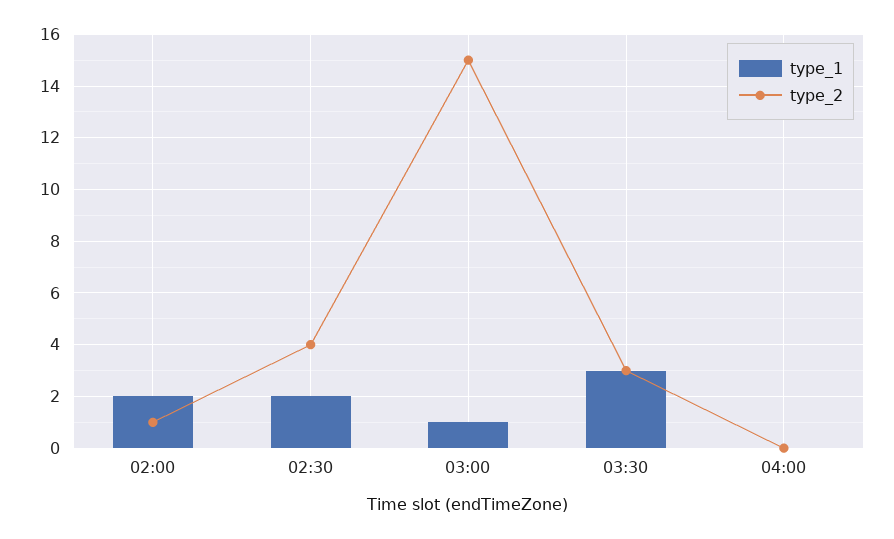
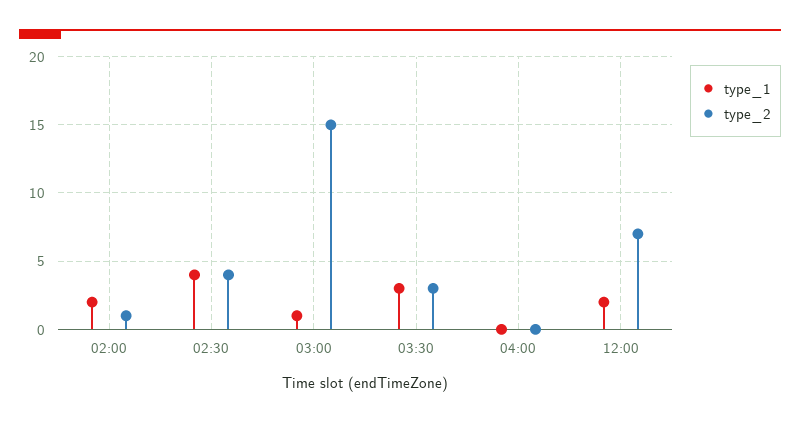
type_1, 02:30: 2 -> 4
type_1, 12:00: none -> 2
type_2, 12:00: none -> 7

